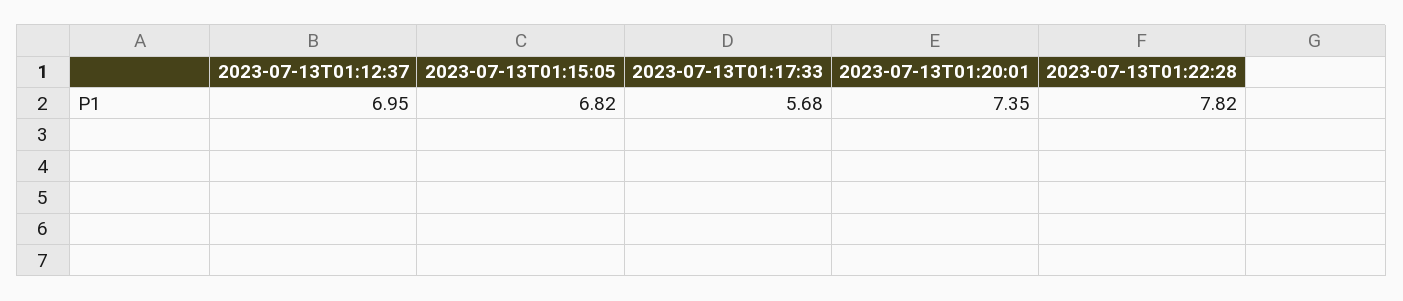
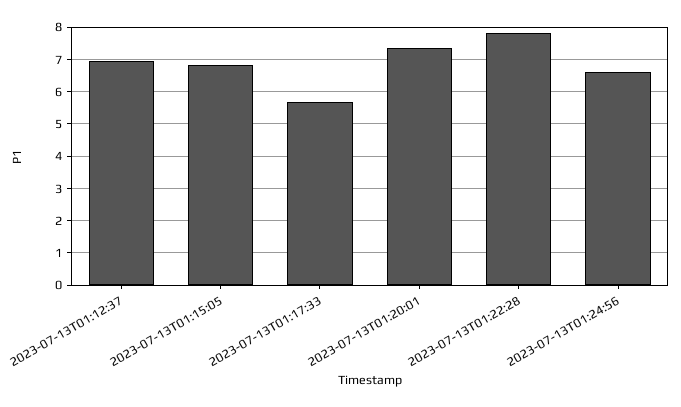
2023-07-13T01:24:56: none -> 6.6

